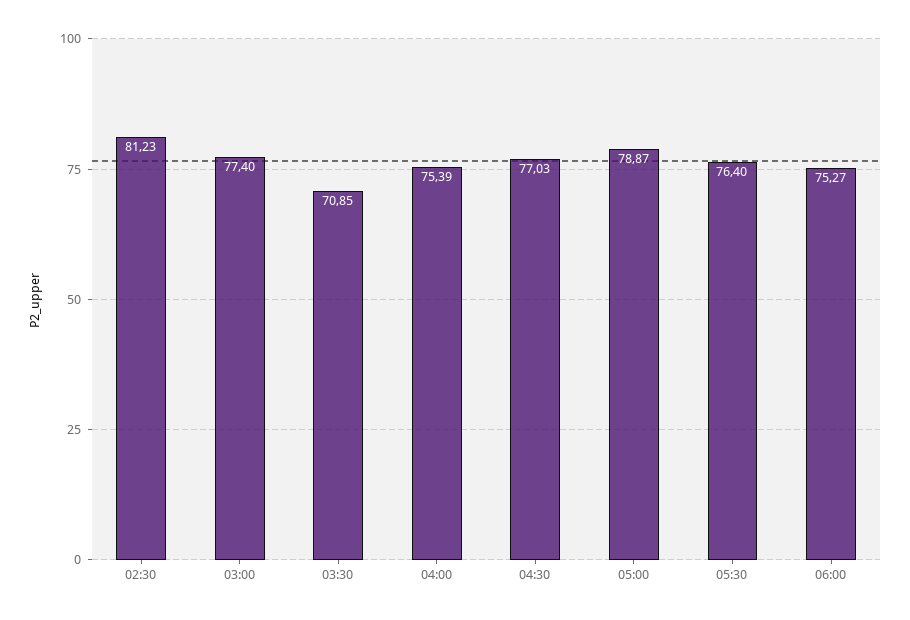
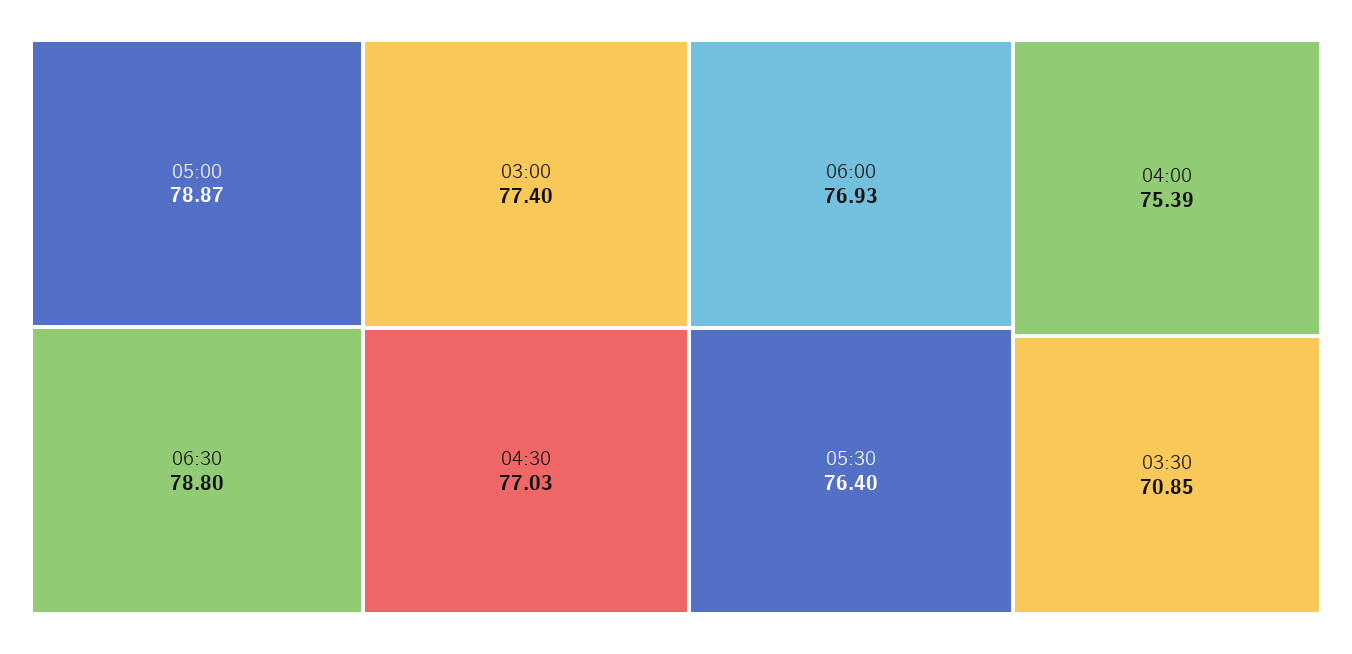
02:30: 81.23 -> none
06:00: 75.27 -> 76.93
06:30: none -> 78.8

